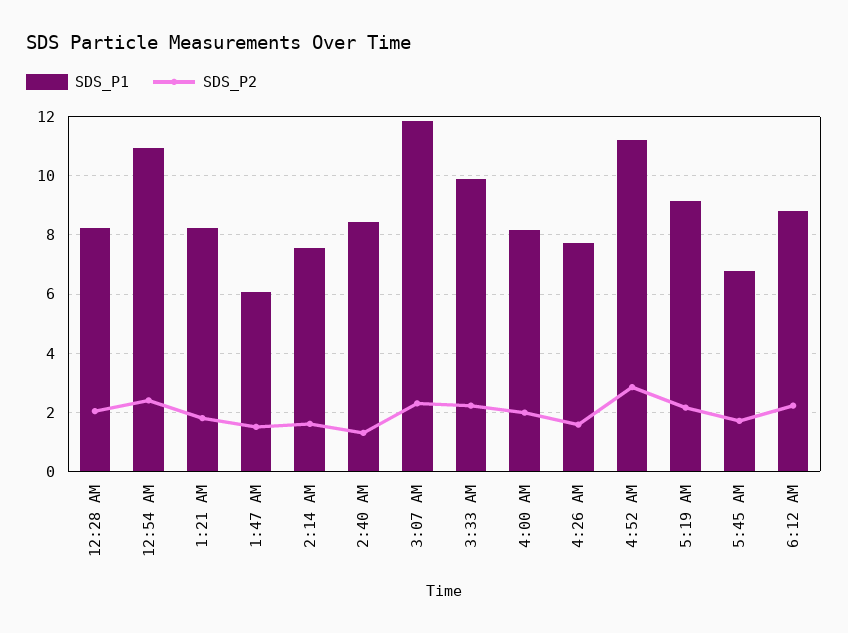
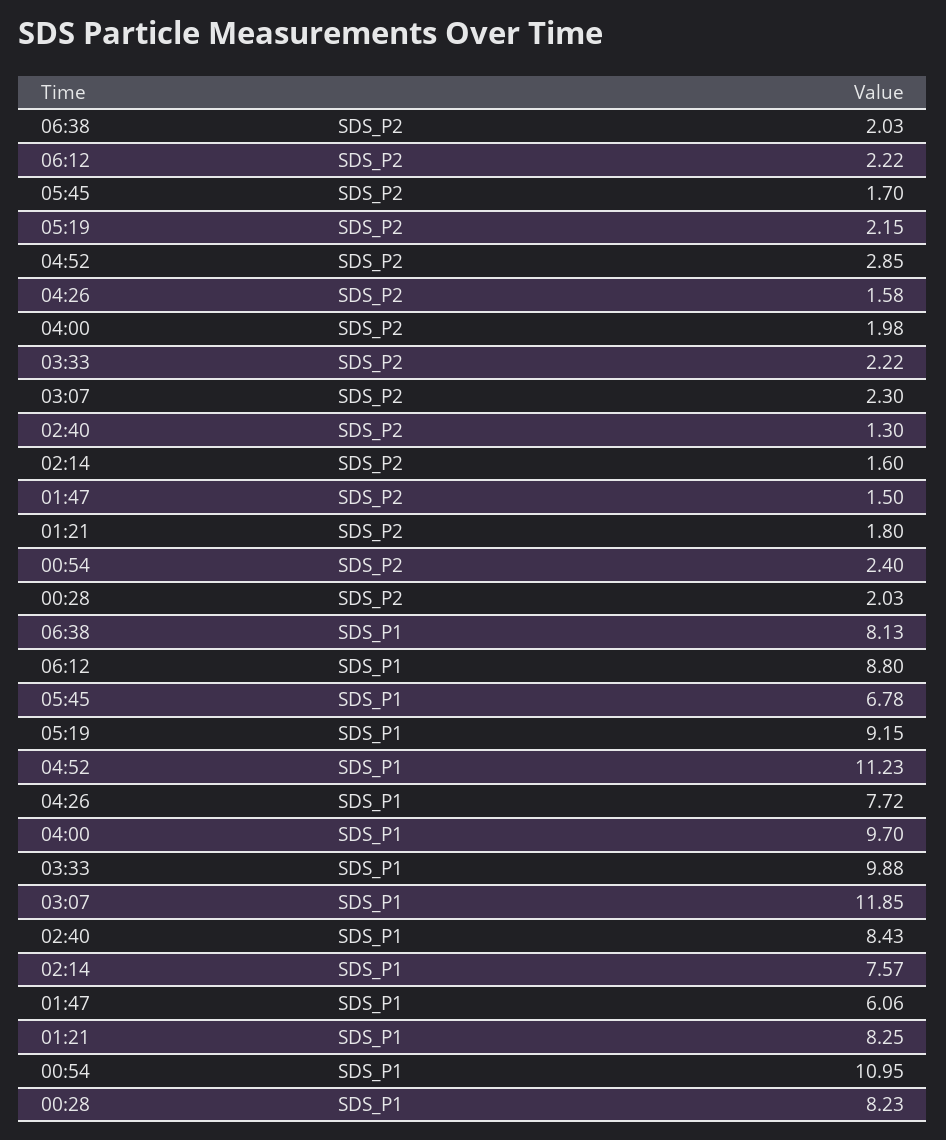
SDS_P1, 4:00 AM: 8.25 -> 9.7
SDS_P2, 06:38: none -> 2.03
SDS_P1, 06:38: none -> 8.13

